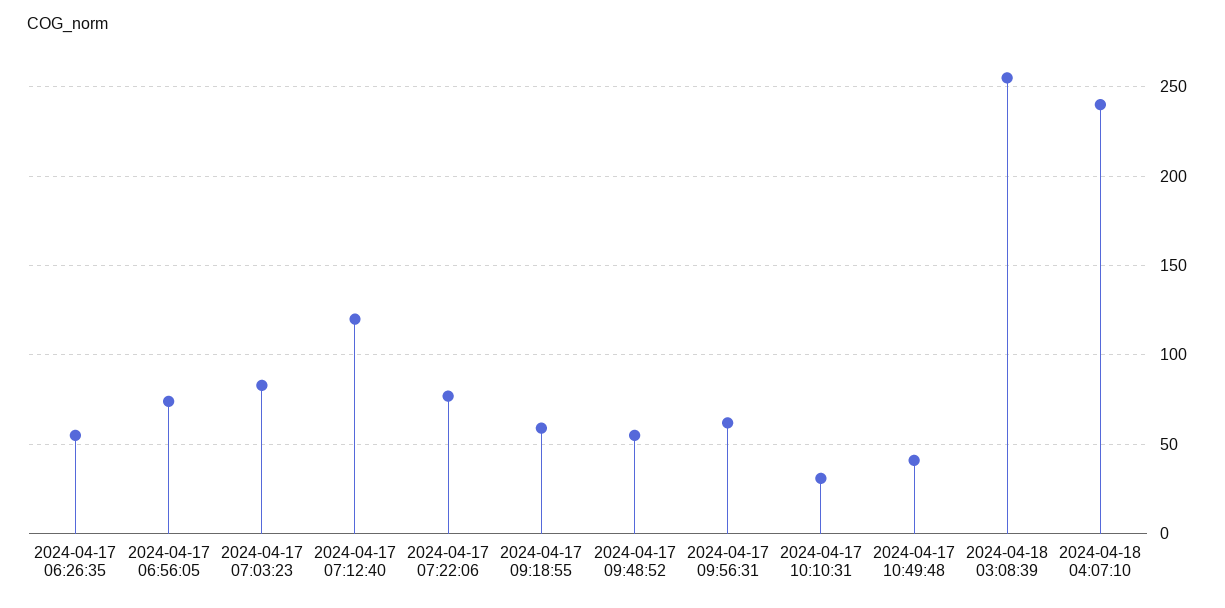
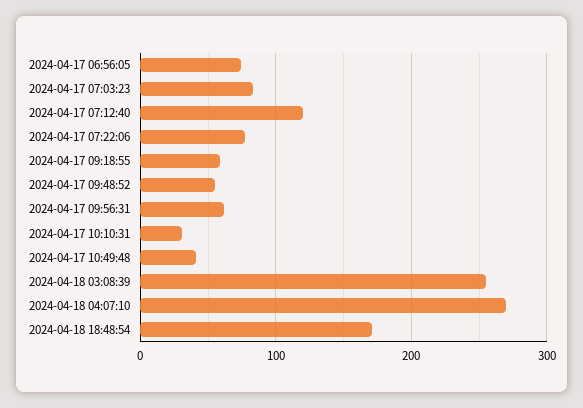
2024-04-17 06:26:35: 55 -> none
2024-04-18 04:07:10: 240 -> 270
2024-04-18 18:48:54: none -> 170

